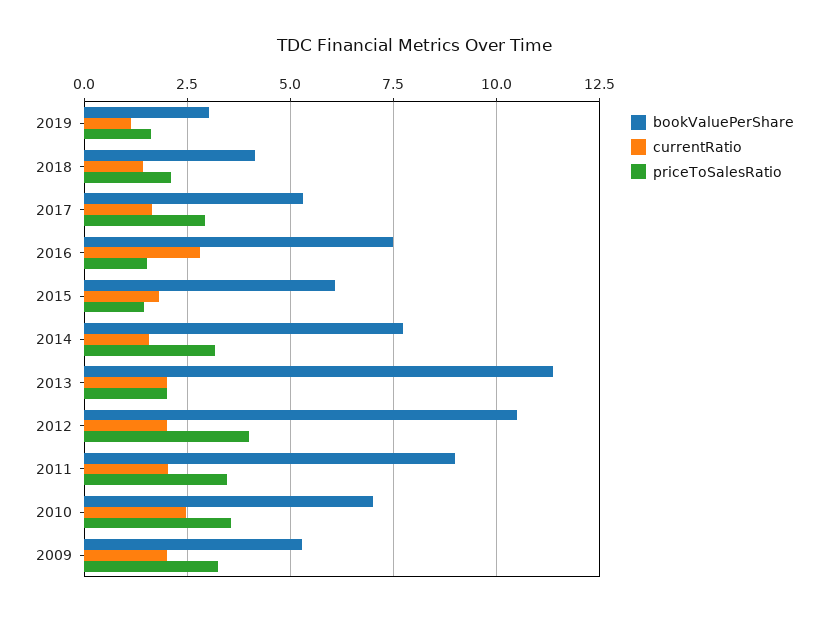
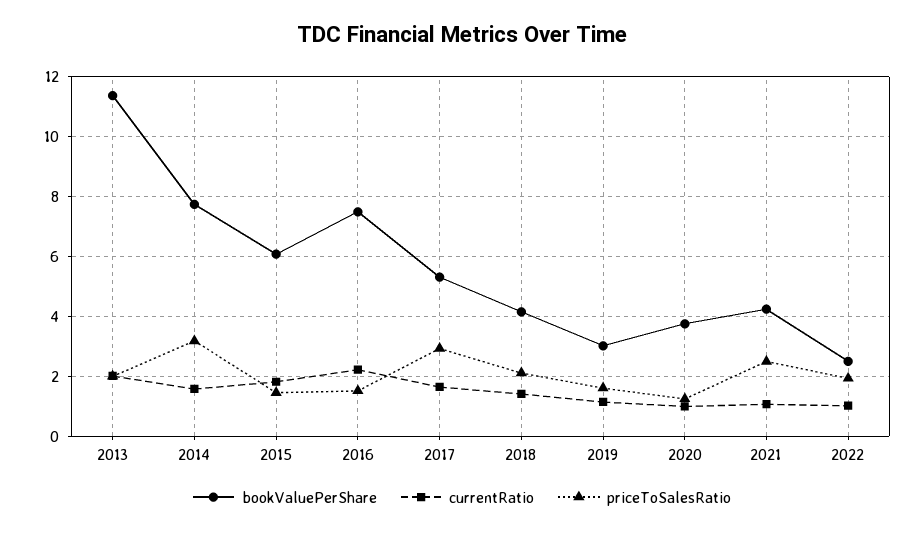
currentRatio, 2016: 2.75 -> 2.25
bookValuePerShare, 2012: 10.5 -> none
currentRatio, 2012: 2 -> none
priceToSalesRatio, 2012: 4 -> none
bookValuePerShare, 2011: 9 -> none
currentRatio, 2011: 2 -> none
priceToSalesRatio, 2011: 3.5 -> none
bookValuePerShare, 2010: 7 -> none
currentRatio, 2010: 2.5 -> none
priceToSalesRatio, 2010: 3.5 -> none
bookValuePerShare, 2009: 5.25 -> none
currentRatio, 2009: 2 -> none
priceToSalesRatio, 2009: 3.25 -> none
bookValuePerShare, 2020: none -> 3.75
currentRatio, 2020: none -> 1
priceToSalesRatio, 2020: none -> 1.25
bookValuePerShare, 2021: none -> 4.25
currentRatio, 2021: none -> 1
priceToSalesRatio, 2021: none -> 2.5
bookValuePerShare, 2022: none -> 2.5
currentRatio, 2022: none -> 1
priceToSalesRatio, 2022: none -> 2

